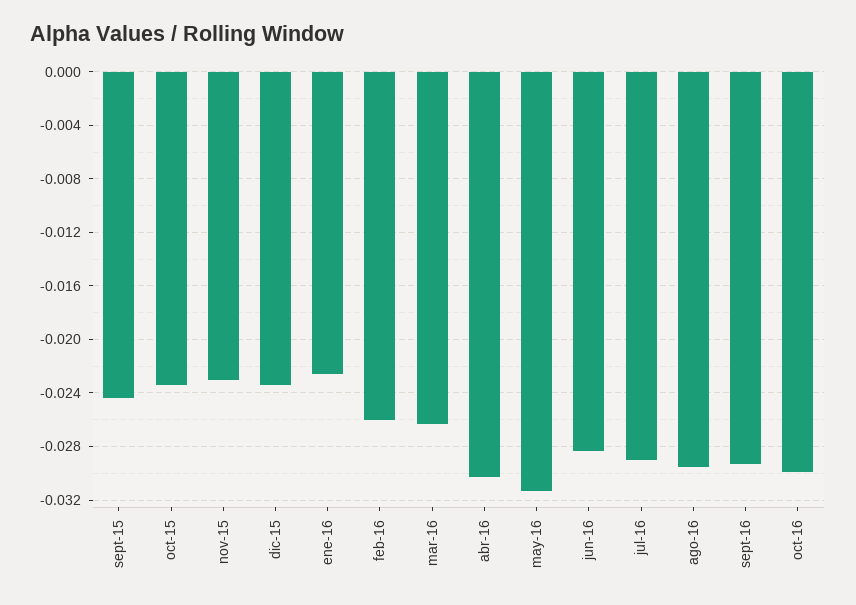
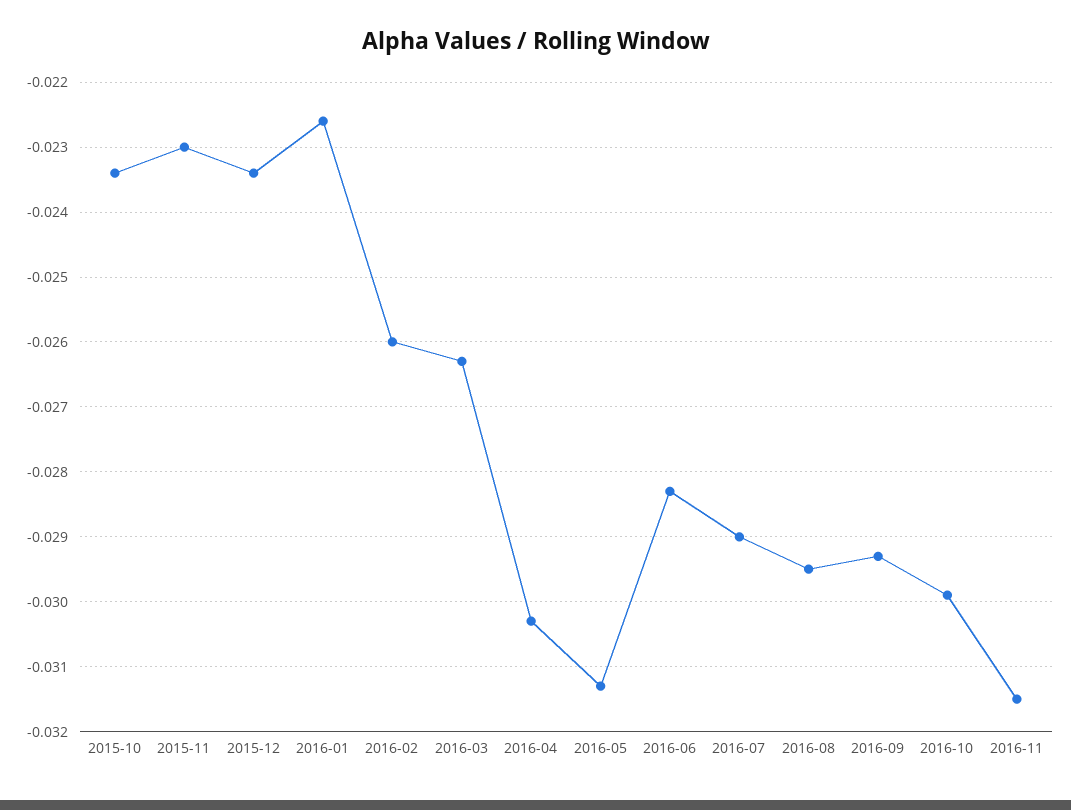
sept-15: -0.0245 -> none
2016-11: none -> -0.0315

